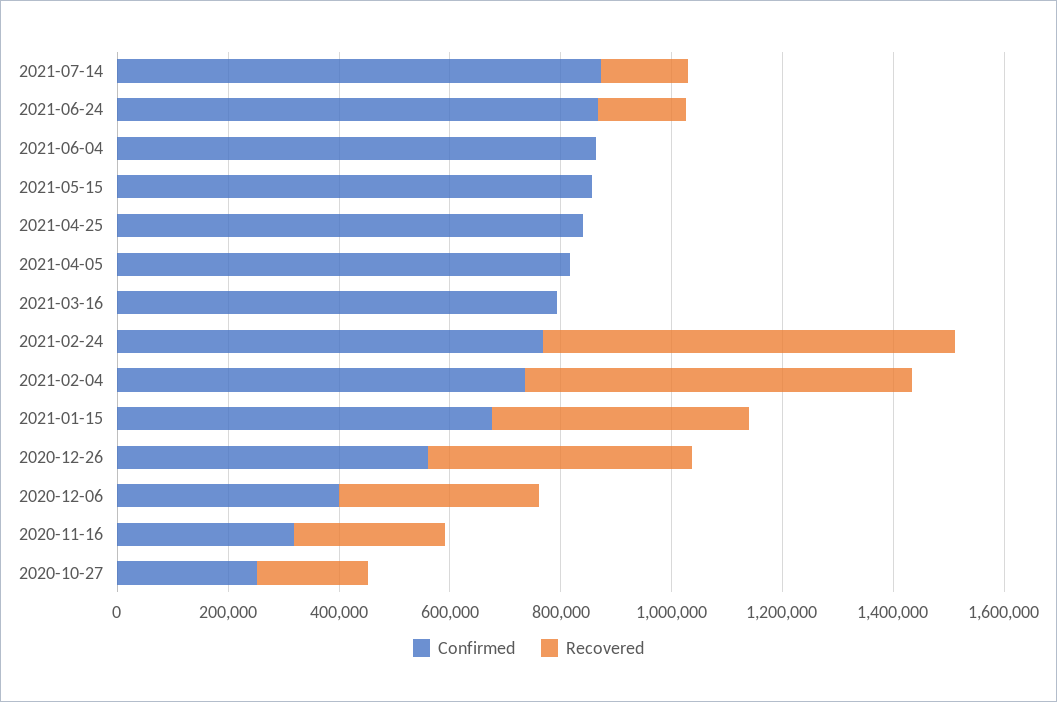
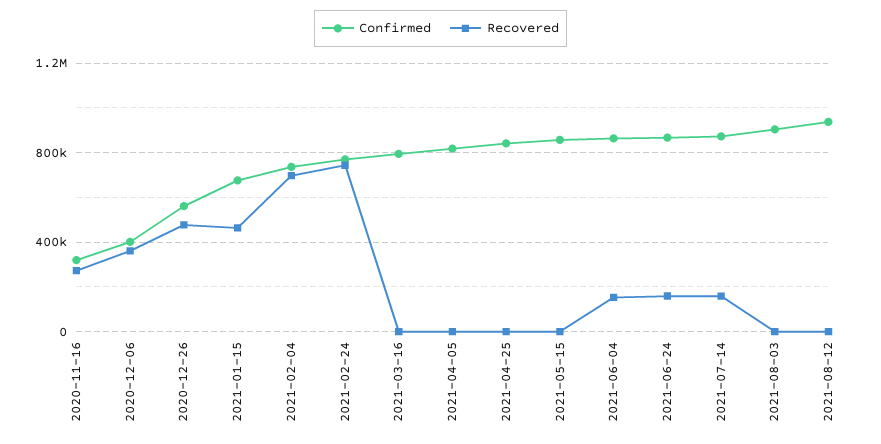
Recovered, 2021-06-04: 0 -> 150000
Confirmed, 2020-10-27: 250000 -> none
Recovered, 2020-10-27: 200000 -> none
Confirmed, 2021-08-03: none -> 900000
Recovered, 2021-08-03: none -> 0
Confirmed, 2021-08-12: none -> 950000
Recovered, 2021-08-12: none -> 0

